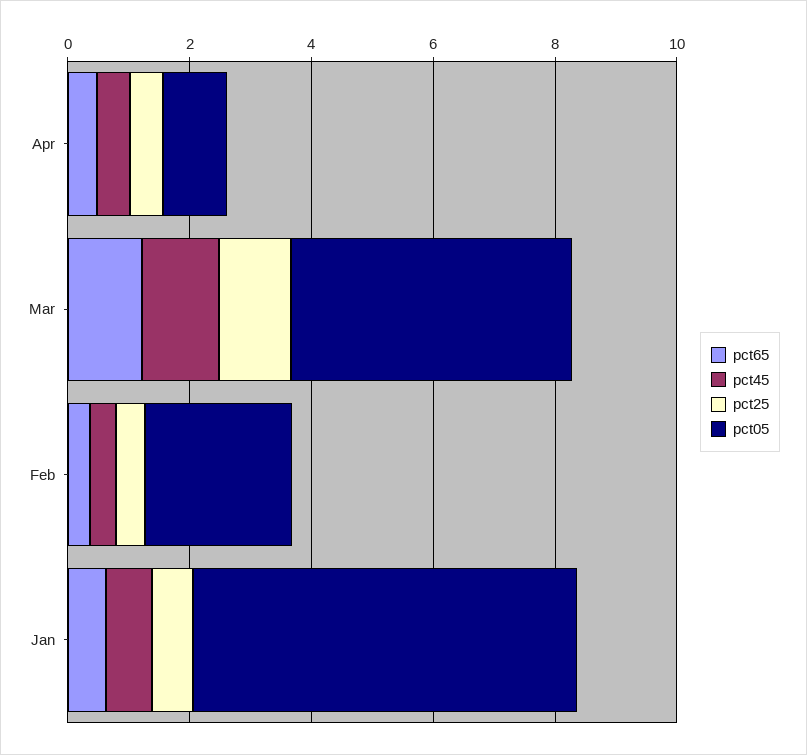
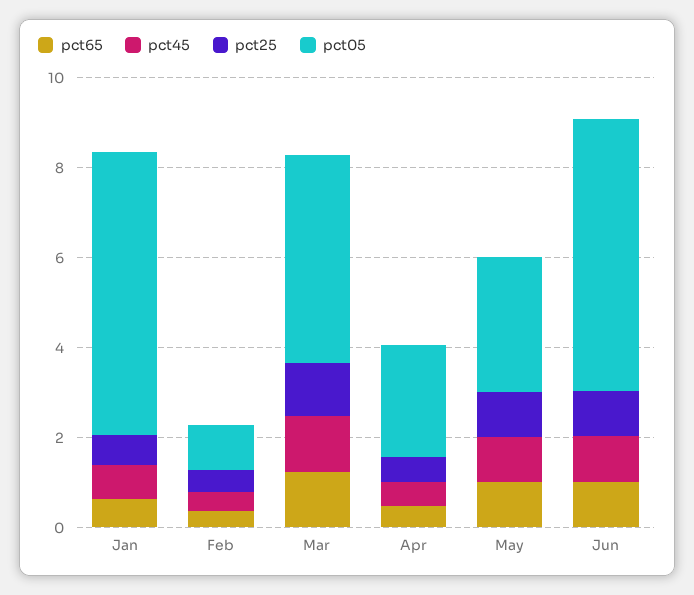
pct05, Apr: 1 -> 2.5
pct05, Feb: 2.5 -> 1
pct65, May: none -> 1
pct45, May: none -> 1
pct25, May: none -> 1
pct05, May: none -> 3
pct65, Jun: none -> 1
pct45, Jun: none -> 1
pct25, Jun: none -> 1
pct05, Jun: none -> 6

